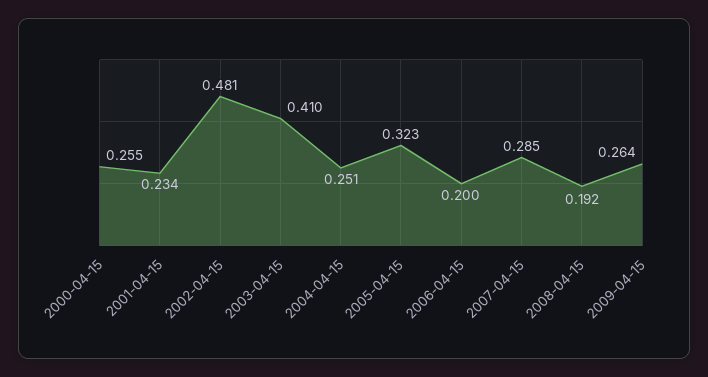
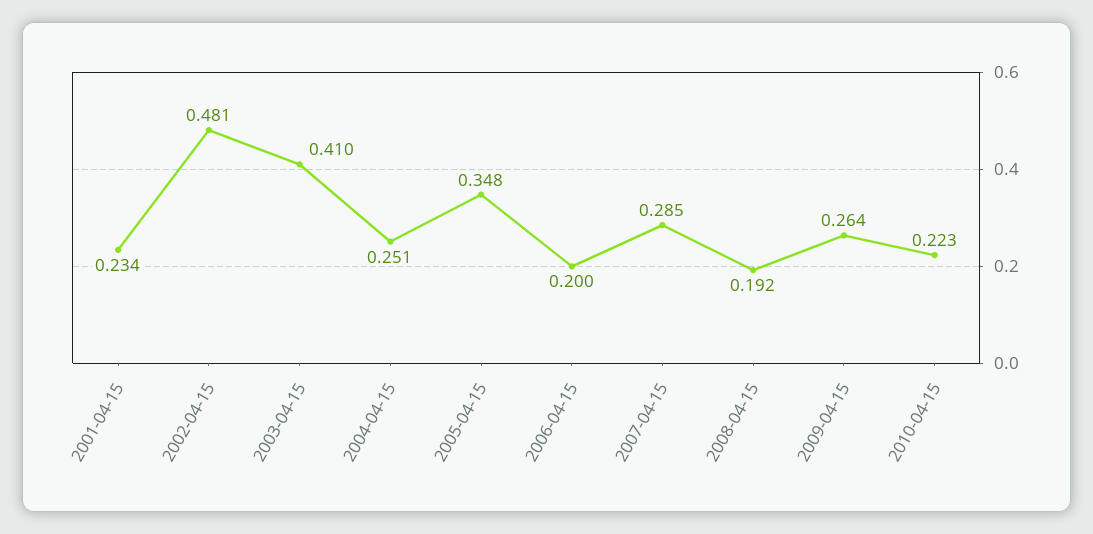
2000-04-15: 0.255 -> none
2005-04-15: 0.323 -> 0.348
2010-04-15: none -> 0.223

